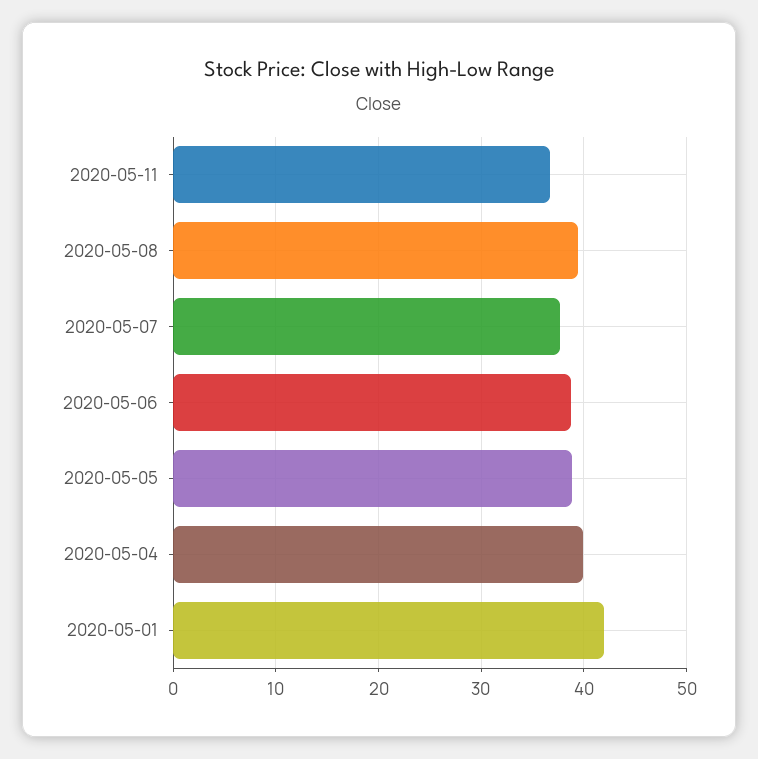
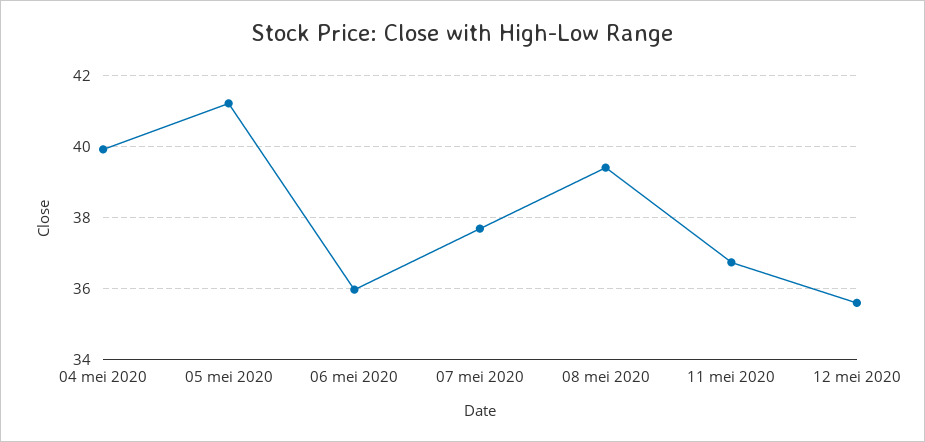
2020-05-06: 39 -> 36
2020-05-05: 39 -> 41.2
2020-05-01: 42 -> none
12 mei 2020: none -> 35.6

